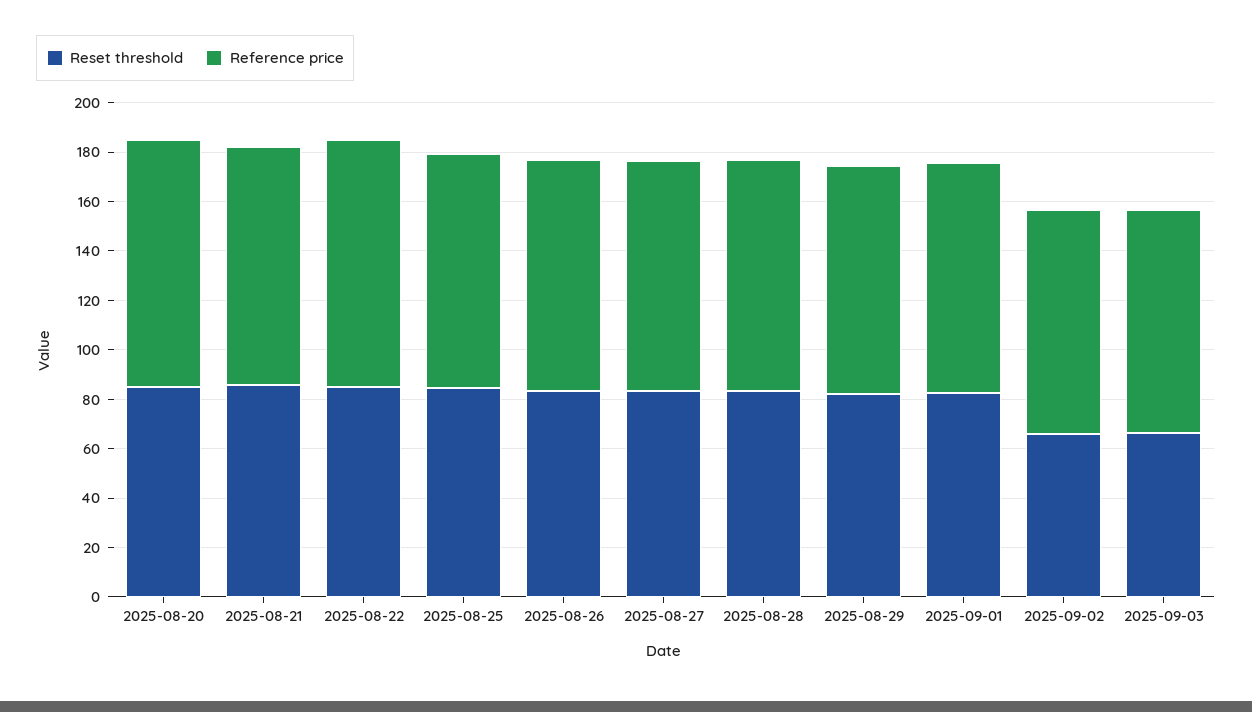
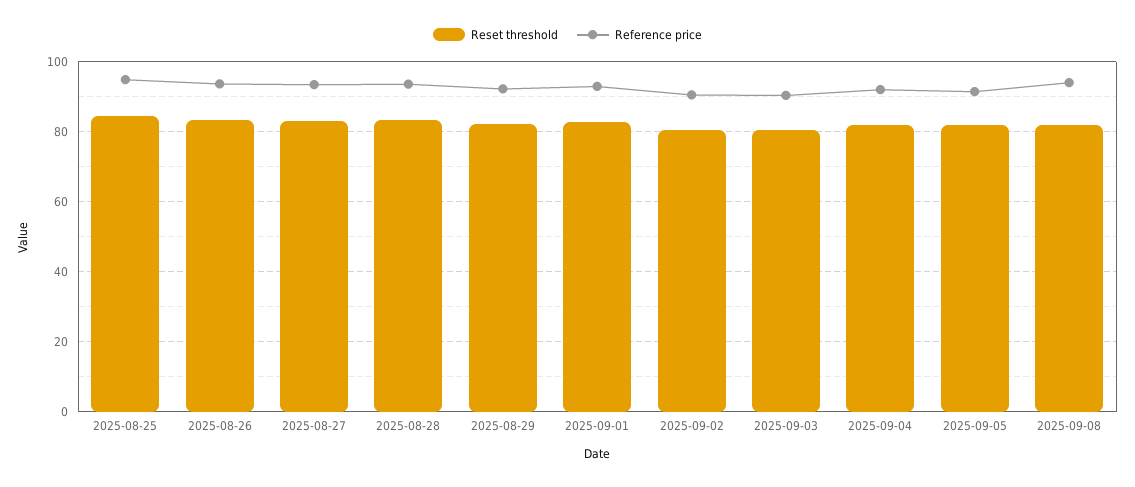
Reset threshold, 2025-08-20: 85 -> none
Reference price, 2025-08-20: 100 -> none
Reset threshold, 2025-08-21: 85 -> none
Reference price, 2025-08-21: 95 -> none
Reset threshold, 2025-08-22: 85 -> none
Reference price, 2025-08-22: 100 -> none
Reset threshold, 2025-09-02: 65 -> 80
Reset threshold, 2025-09-03: 65 -> 80
Reset threshold, 2025-09-04: none -> 82
Reference price, 2025-09-04: none -> 92
Reset threshold, 2025-09-05: none -> 82
Reference price, 2025-09-05: none -> 92
Reset threshold, 2025-09-08: none -> 82
Reference price, 2025-09-08: none -> 94

